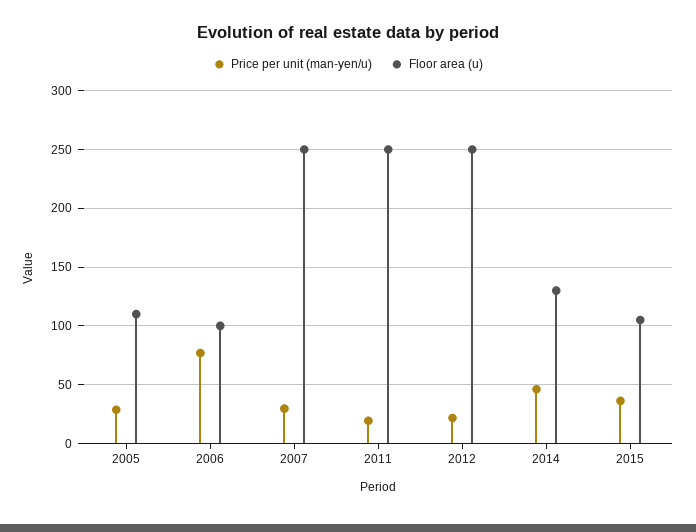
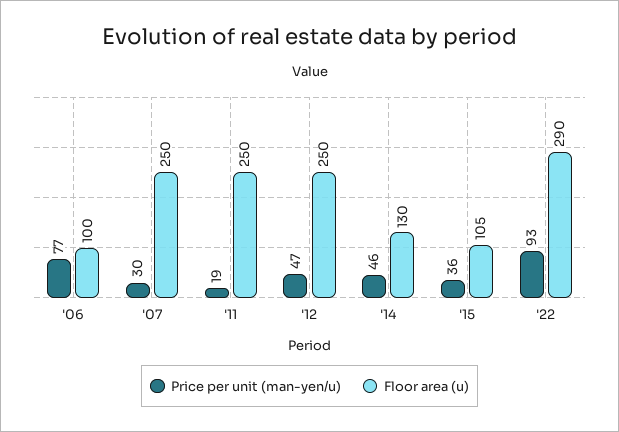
Price per unit (man-yen/u), 2005: 30 -> none
Floor area (u), 2005: 110 -> none
Price per unit (man-yen/u), 2012: 20 -> 47
Price per unit (man-yen/u), '22: none -> 93
Floor area (u), '22: none -> 290

